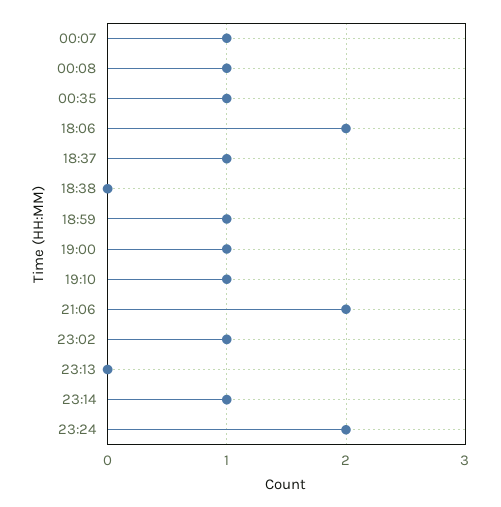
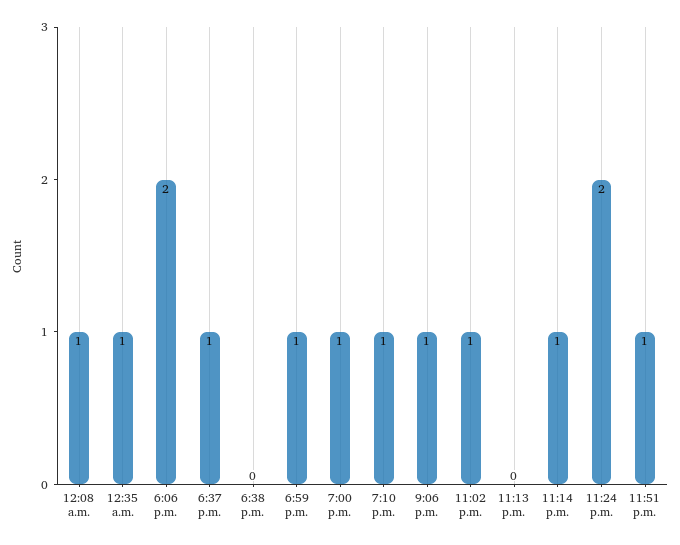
00:07: 1 -> none
21:06: 2 -> 1
11:51 p.m.: none -> 1

